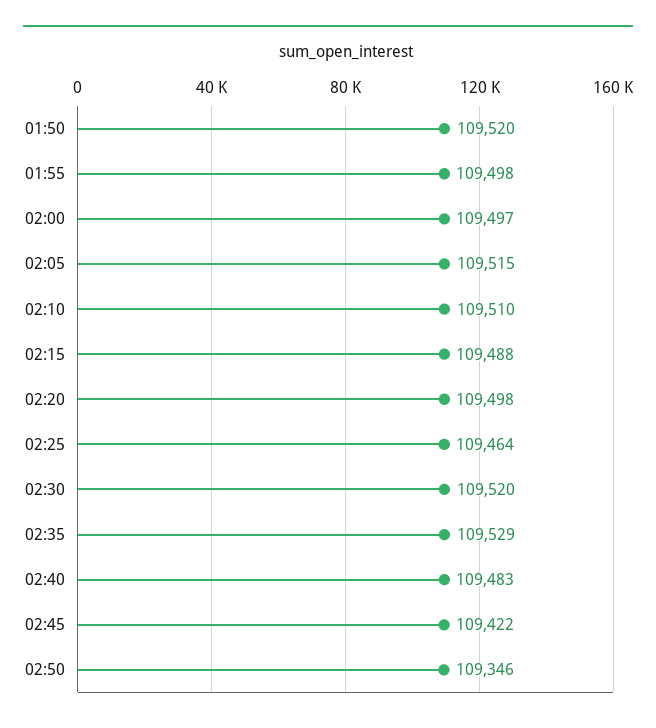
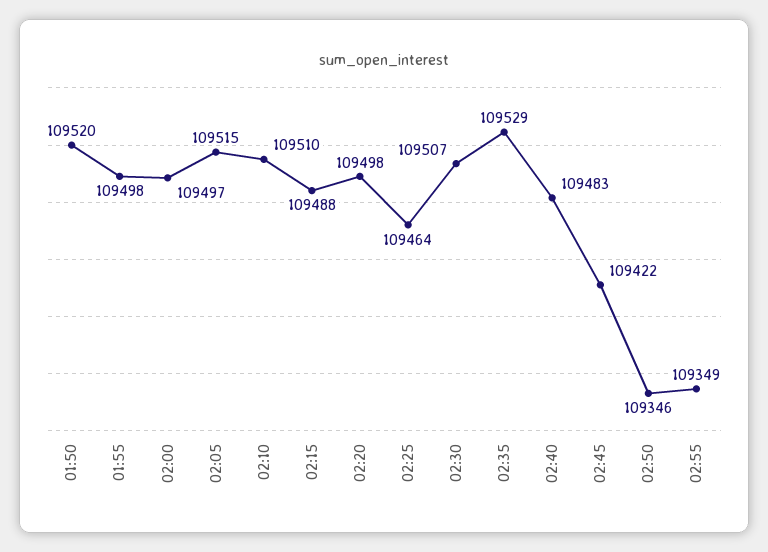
02:30: 109520 -> 109507
02:55: none -> 109349

